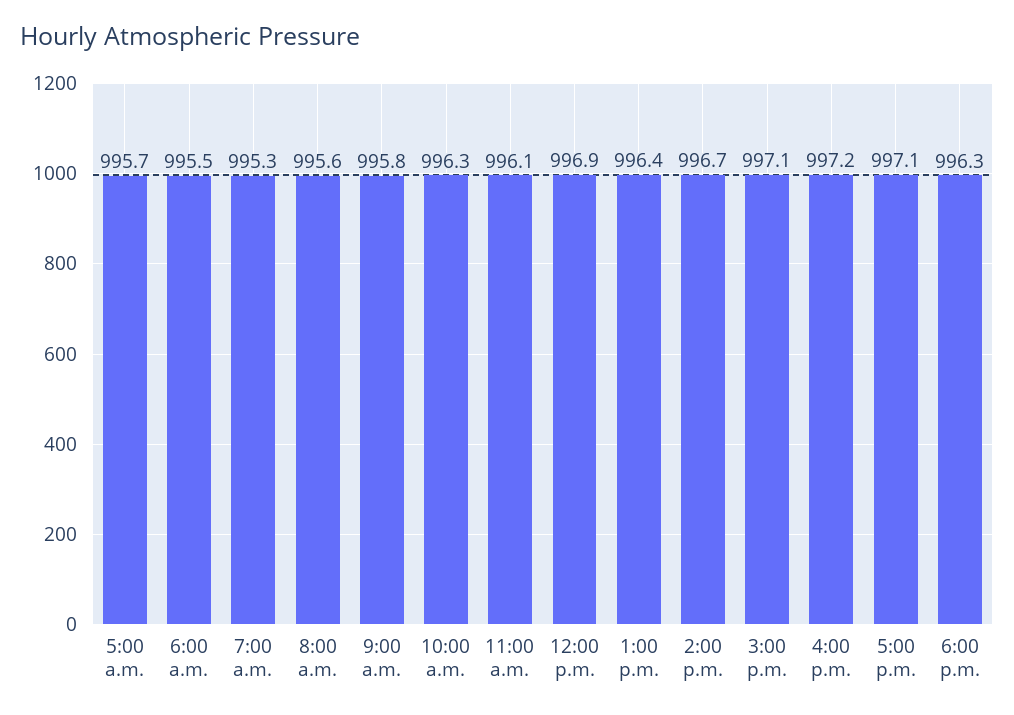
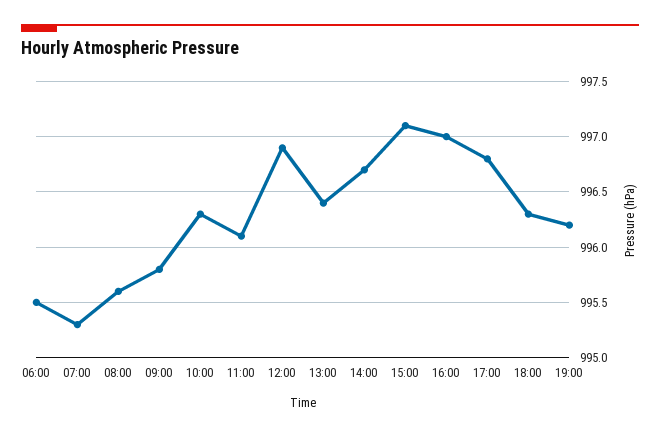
5:00 a.m.: 995.7 -> none
4:00 p.m.: 997.2 -> 997
5:00 p.m.: 997.1 -> 996.8
19:00: none -> 996.2

